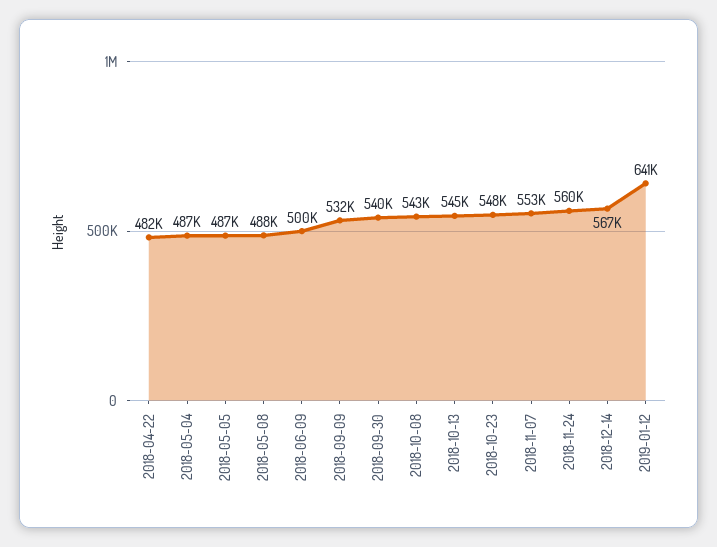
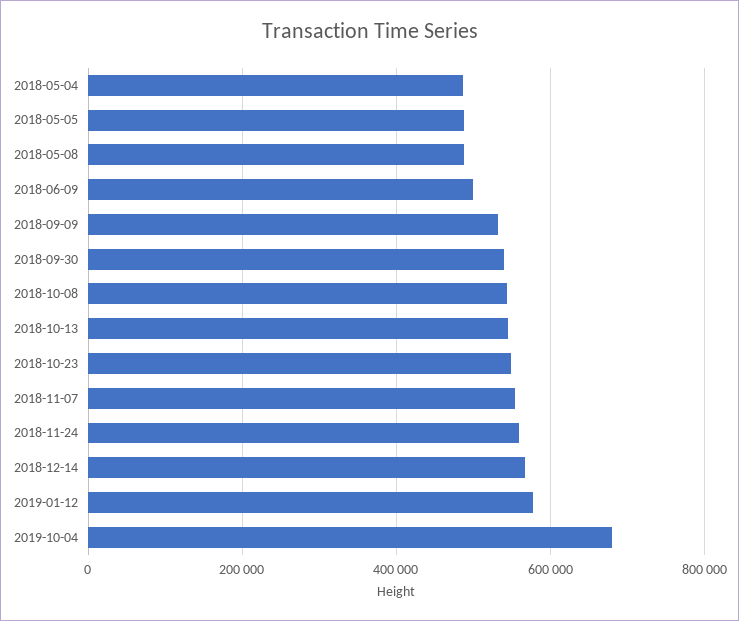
2018-04-22: 482000 -> none
2019-01-12: 641000 -> 580000
2019-10-04: none -> 680000

